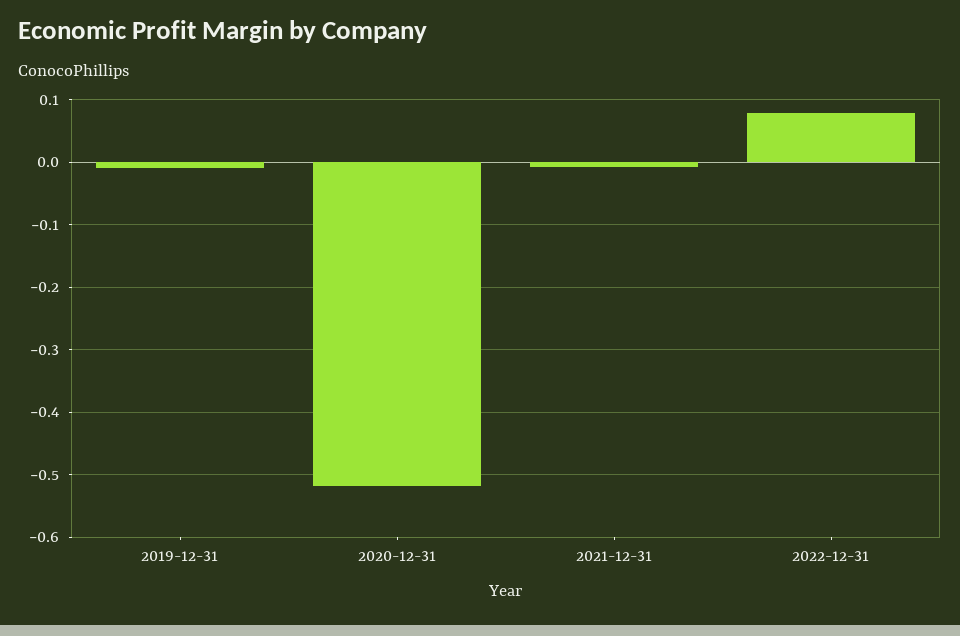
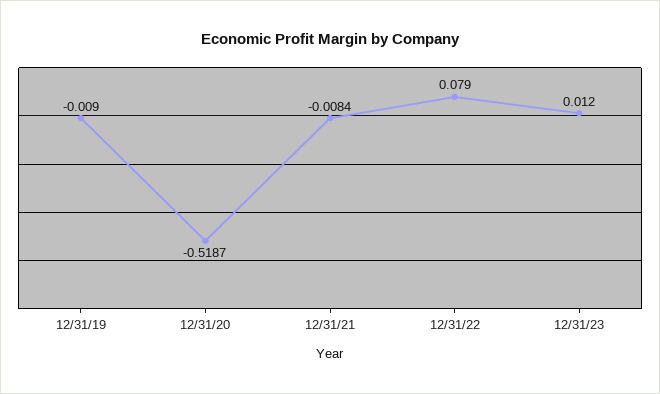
12/31/23: none -> 0.012

